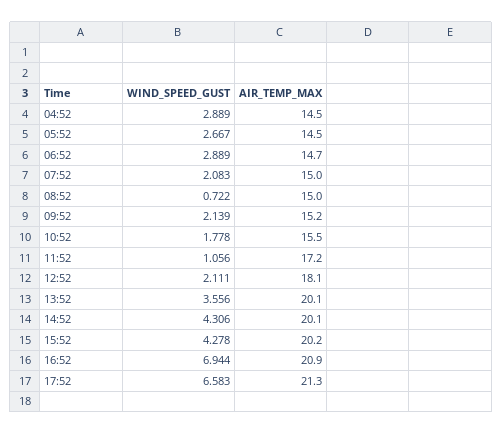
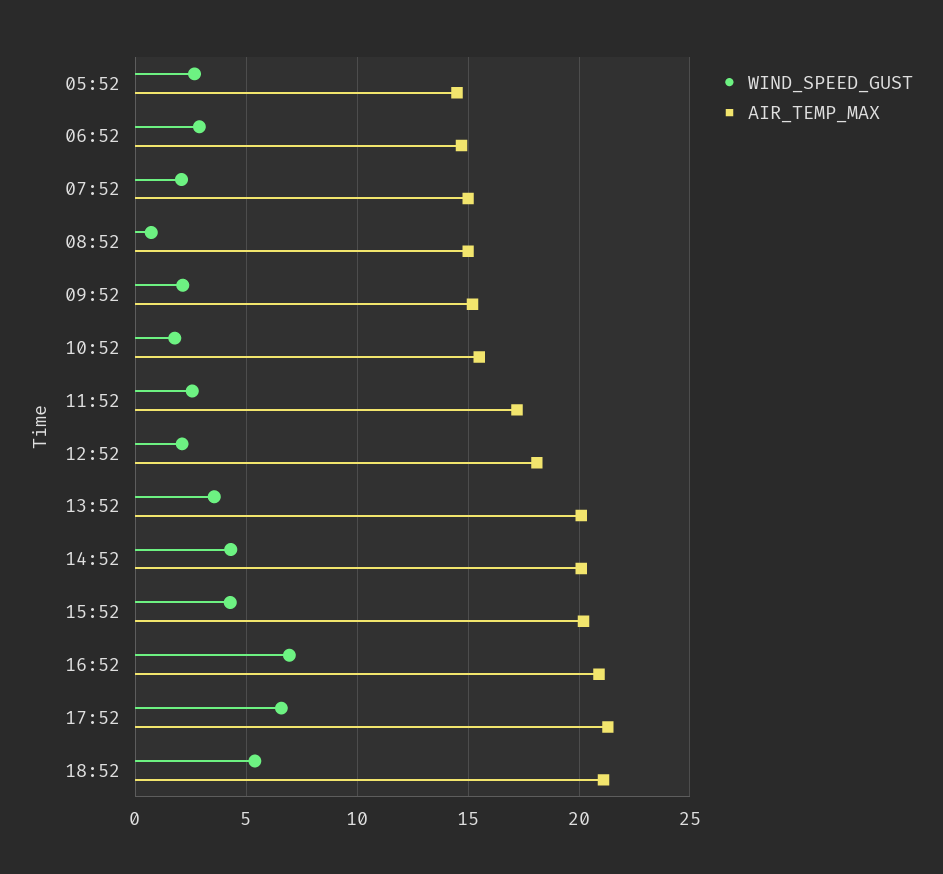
WIND_SPEED_GUST, 04:52: 2.889 -> none
AIR_TEMP_MAX, 04:52: 14.5 -> none
WIND_SPEED_GUST, 11:52: 1.056 -> 2.5
WIND_SPEED_GUST, 18:52: none -> 5.5
AIR_TEMP_MAX, 18:52: none -> 21

